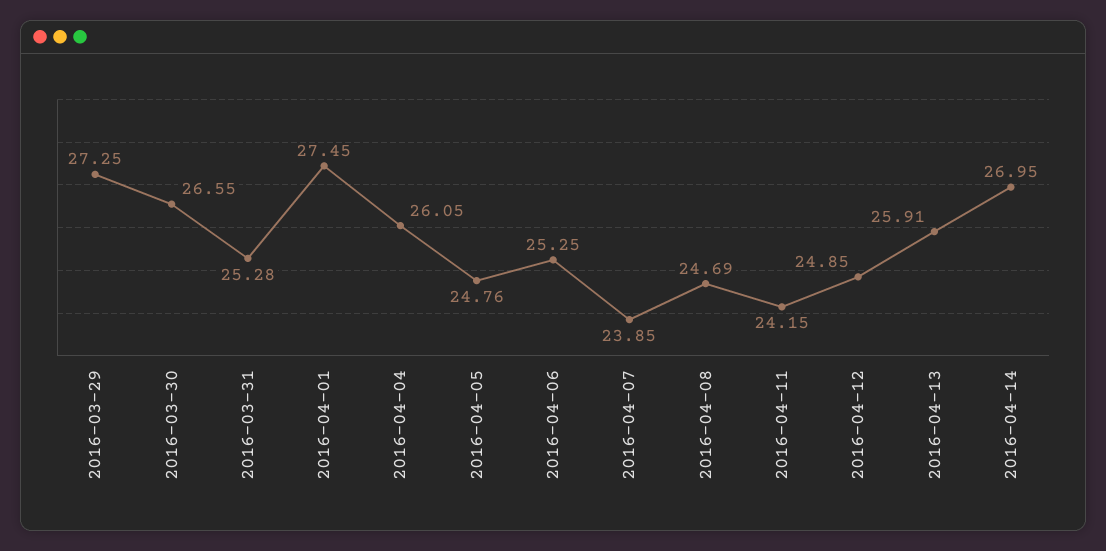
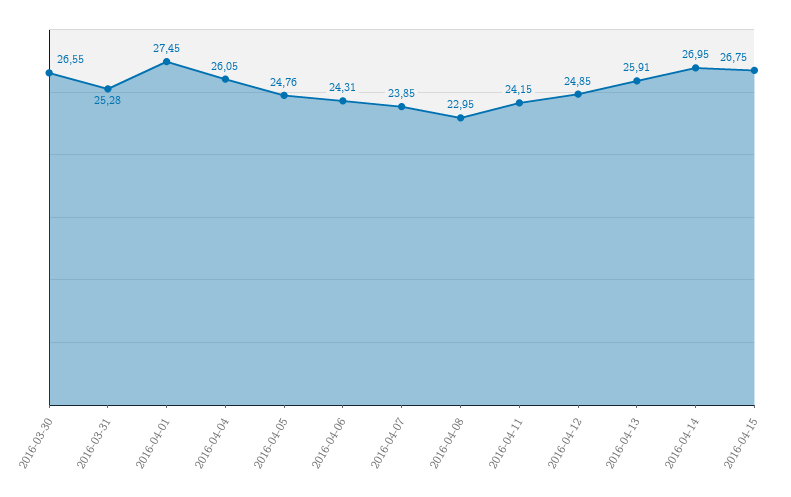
2016-03-29: 27.25 -> none
2016-04-06: 25.25 -> 24.31
2016-04-08: 24.69 -> 22.95
2016-04-15: none -> 26.75

